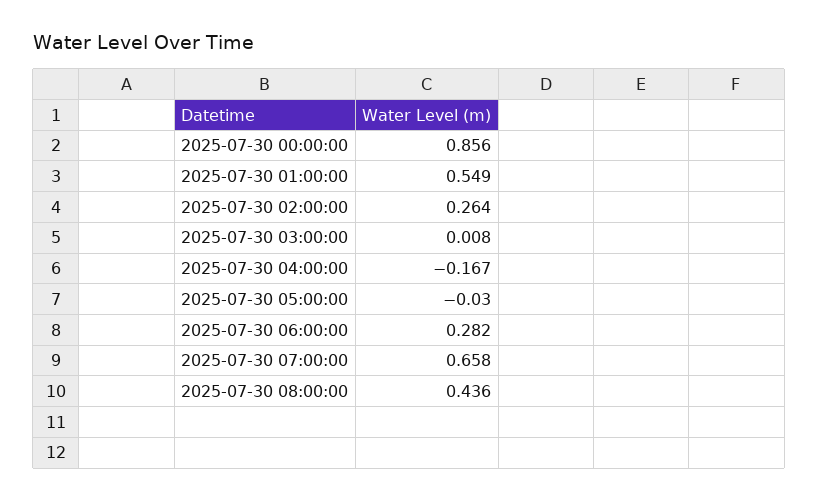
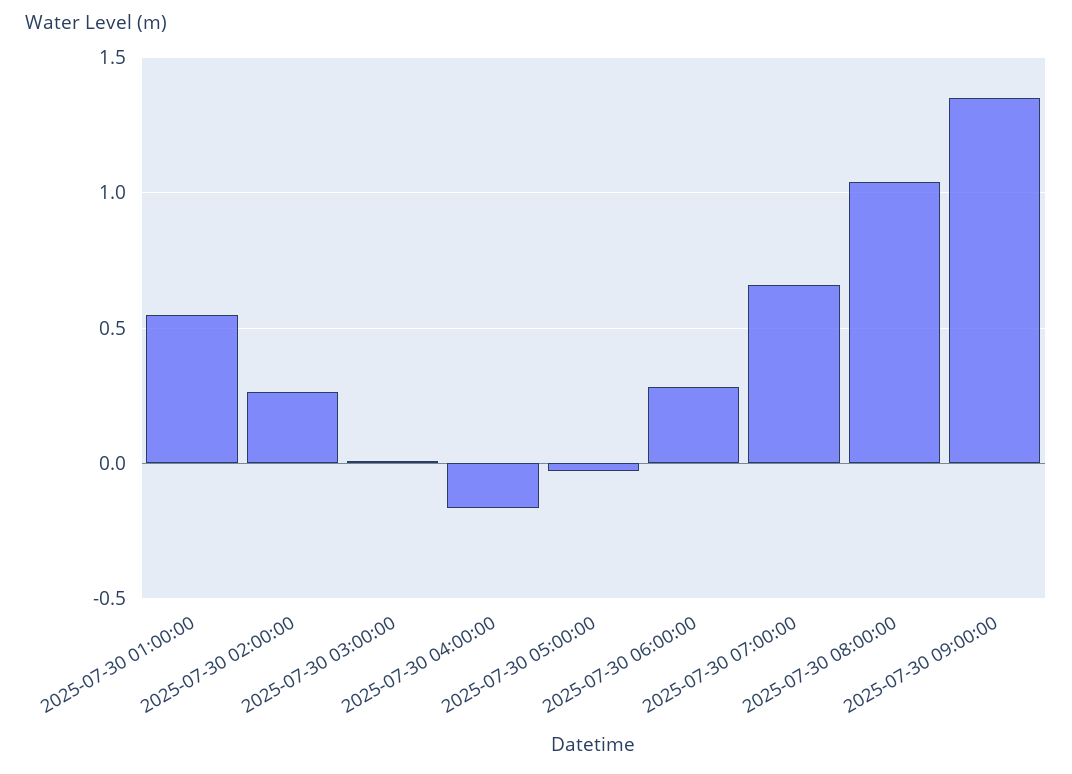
2025-07-30 00:00:00: 0.856 -> none
2025-07-30 08:00:00: 0.436 -> 1.05
2025-07-30 09:00:00: none -> 1.35

